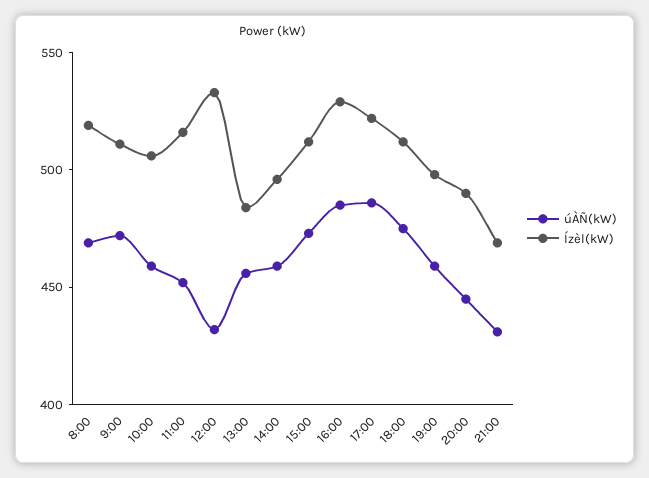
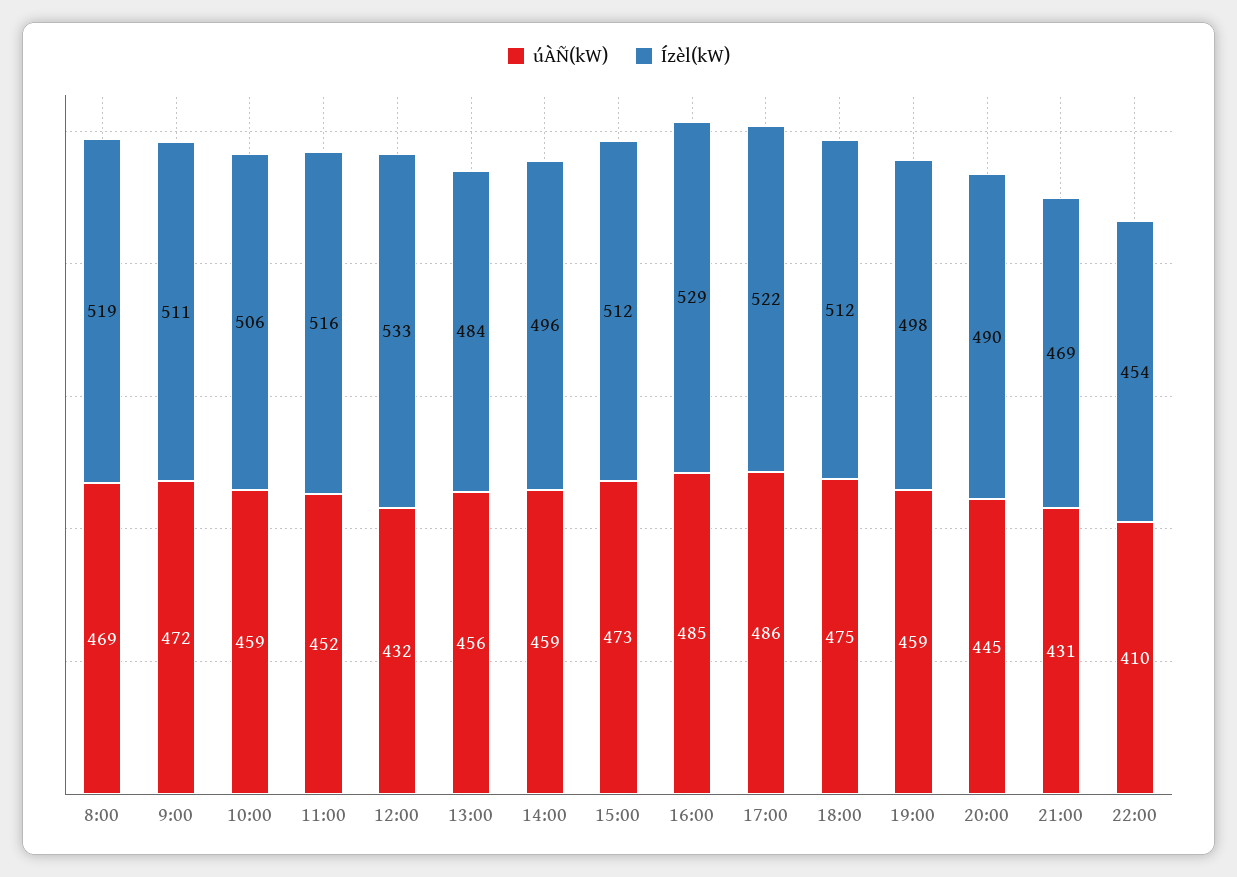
úÀÑ(kW), 22:00: none -> 410
Ízèl(kW), 22:00: none -> 454

